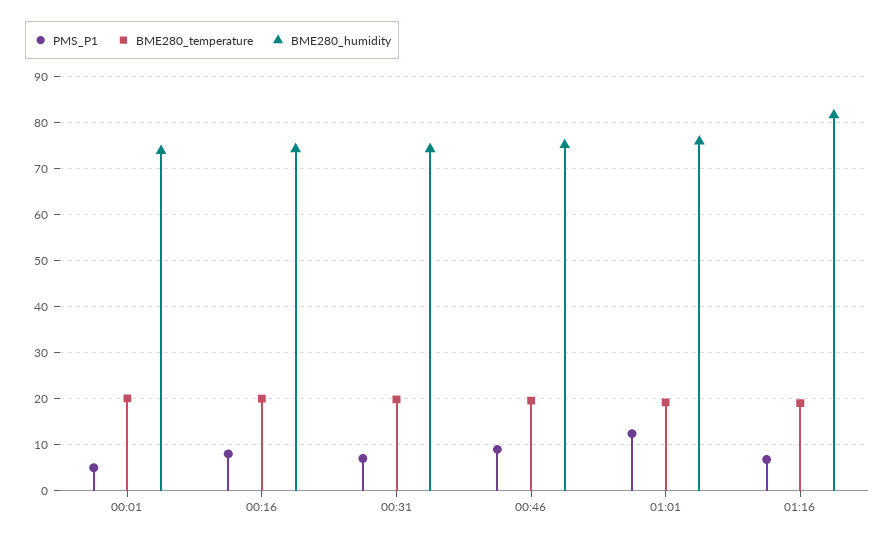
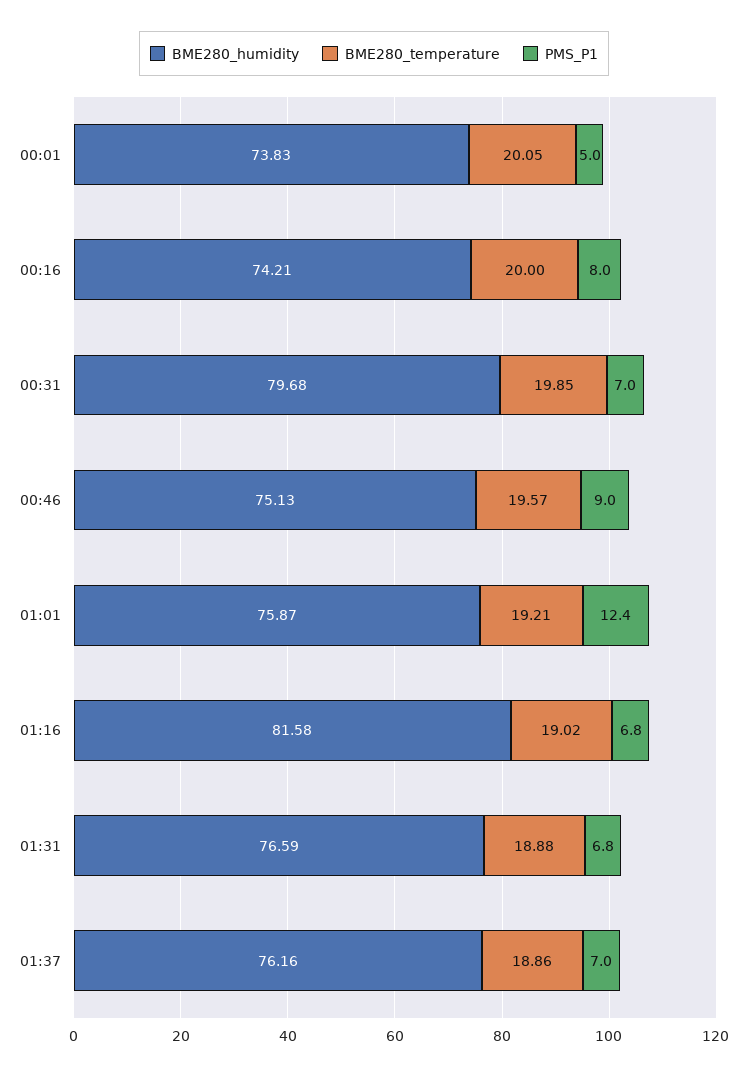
BME280_humidity, 00:31: 74 -> 79.68
BME280_humidity, 01:31: none -> 76.59
BME280_temperature, 01:31: none -> 18.88
PMS_P1, 01:31: none -> 6.8
BME280_humidity, 01:37: none -> 76.16
BME280_temperature, 01:37: none -> 18.86
PMS_P1, 01:37: none -> 7

